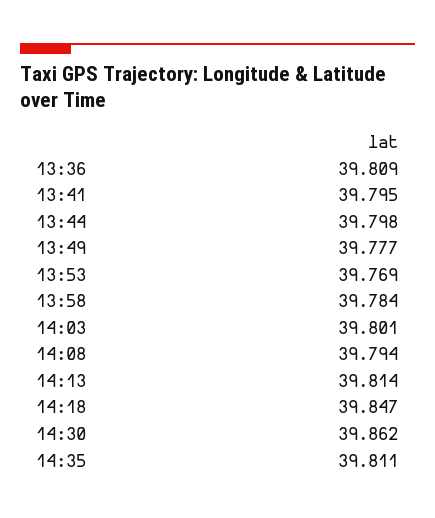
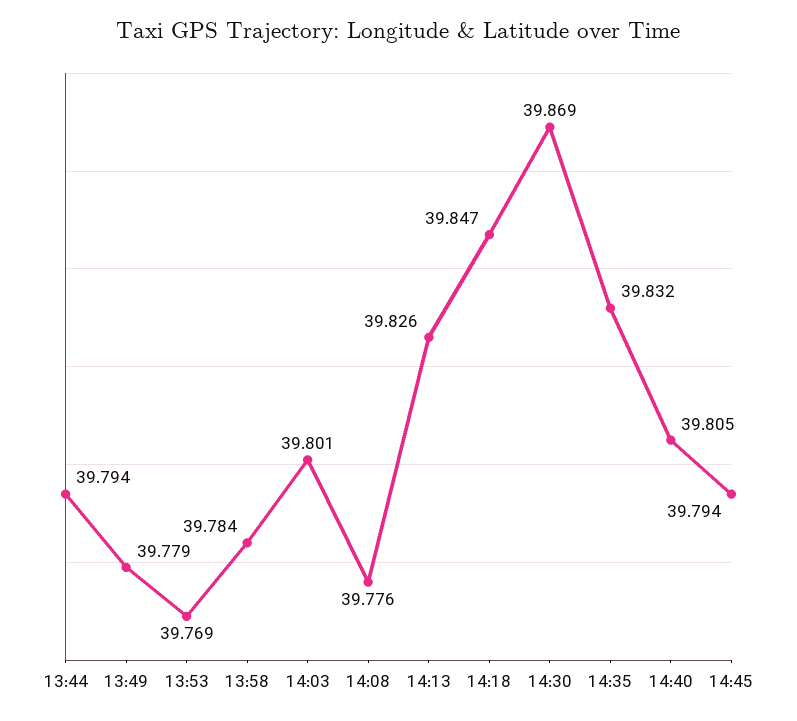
13:36: 39.809 -> none
13:41: 39.795 -> none
13:44: 39.798 -> 39.794
13:49: 39.777 -> 39.779
14:08: 39.794 -> 39.776
14:13: 39.814 -> 39.826
14:30: 39.862 -> 39.869
14:35: 39.811 -> 39.832
14:40: none -> 39.805
14:45: none -> 39.794

